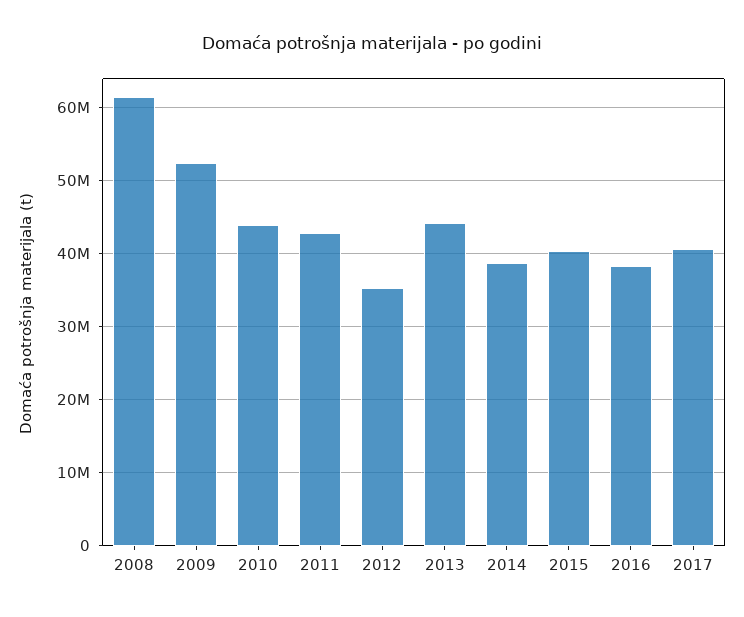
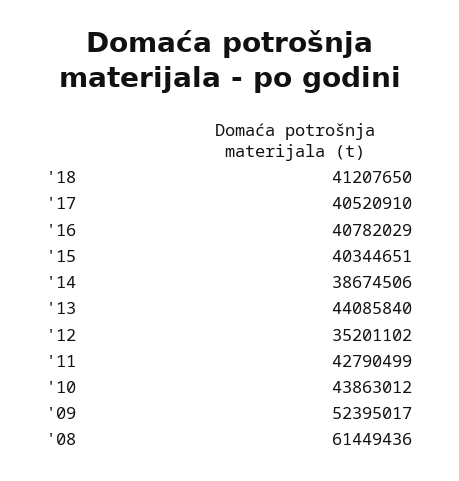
2016: 38000000 -> 40782029
'18: none -> 41207650

